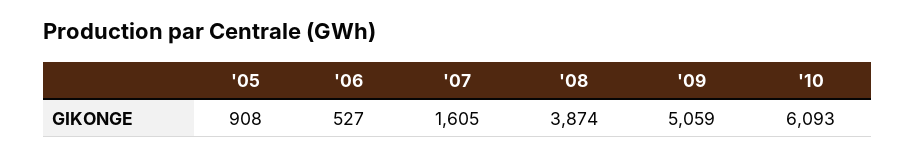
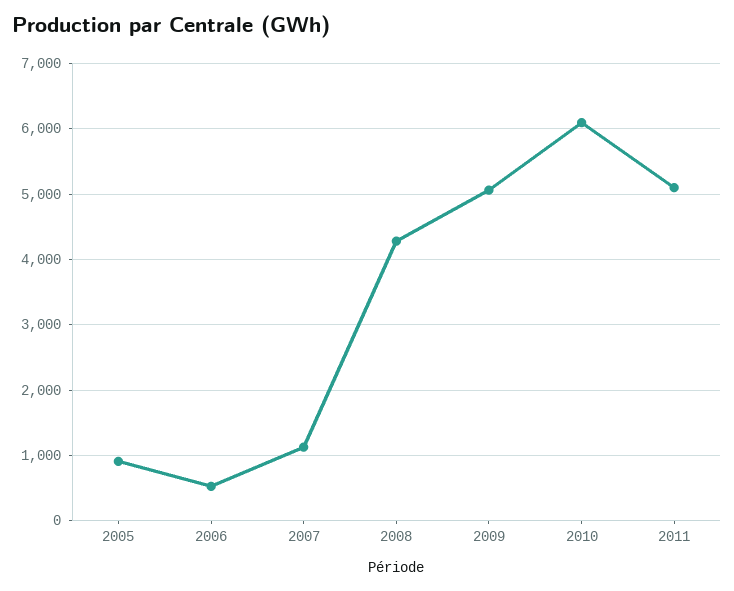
'07: 1605 -> 1100
'08: 3874 -> 4300
2011: none -> 5100

